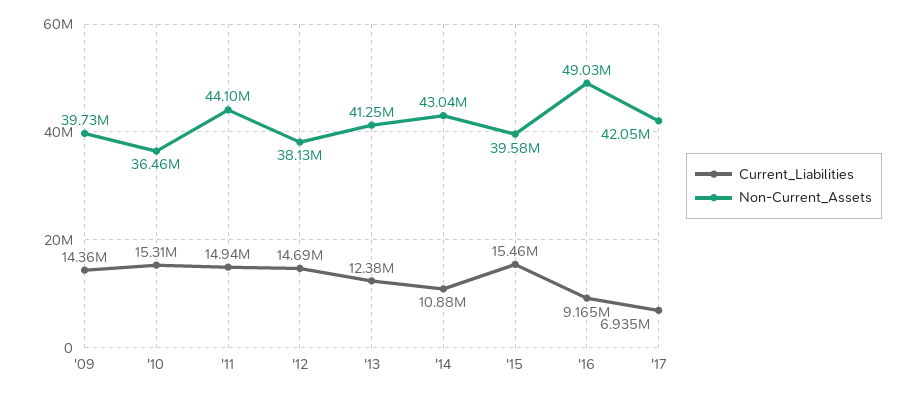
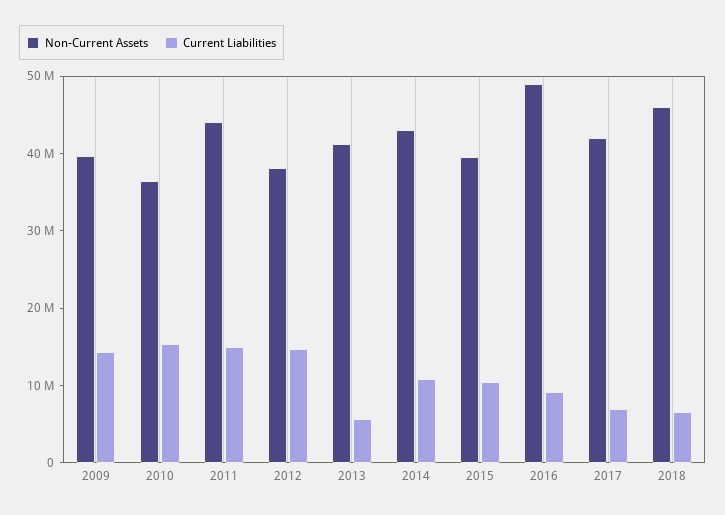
Current_Liabilities, '13: 12380000 -> 6000000
Current_Liabilities, '15: 15460000 -> 10000000
Non-Current_Assets, 2018: none -> 46000000
Current_Liabilities, 2018: none -> 6000000

